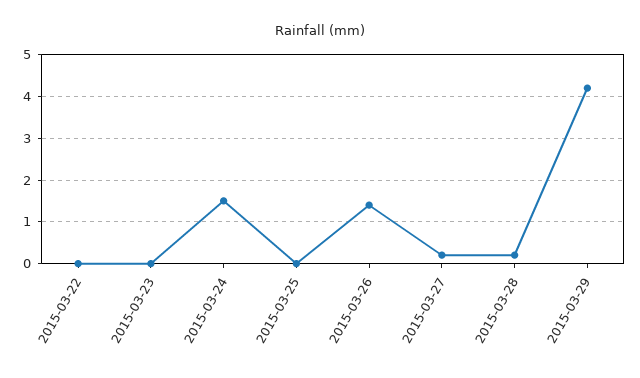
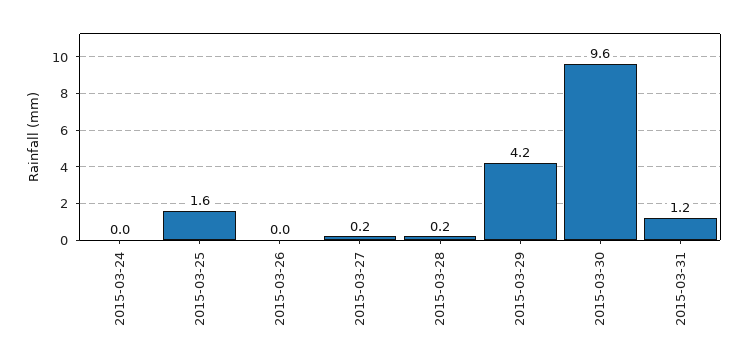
2015-03-22: 0 -> none
2015-03-23: 0 -> none
2015-03-24: 1.5 -> 0
2015-03-25: 0 -> 1.6
2015-03-26: 1.5 -> 0
2015-03-30: none -> 9.6
2015-03-31: none -> 1.2

